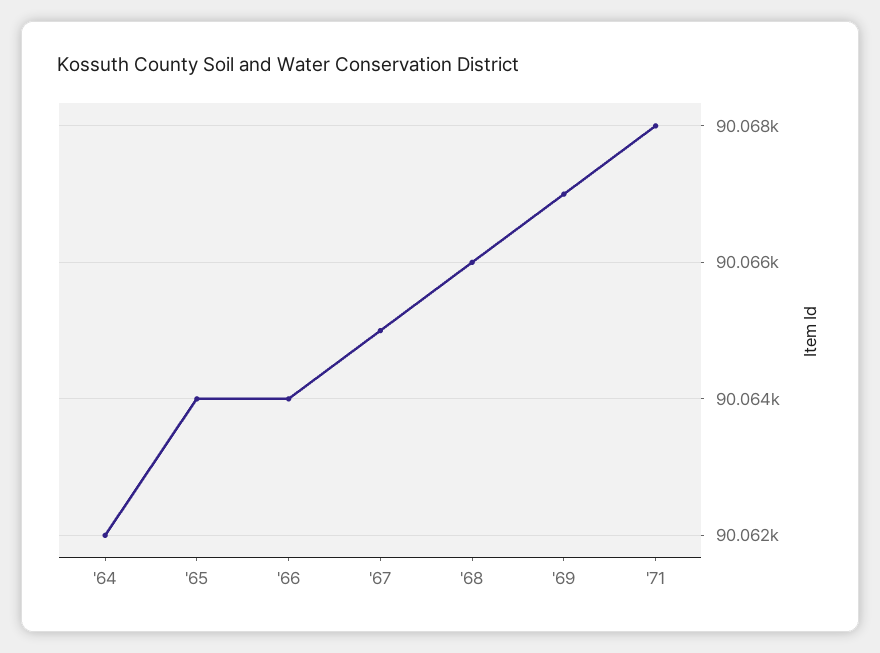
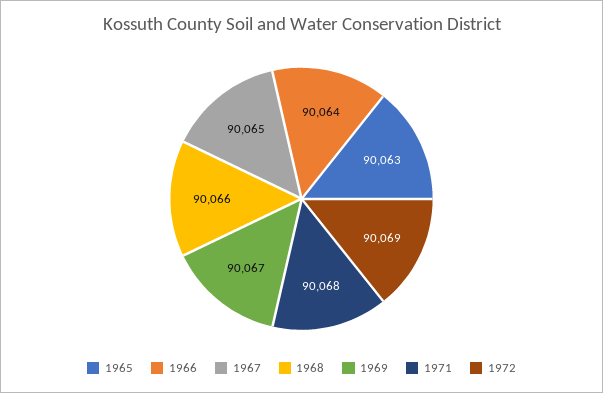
'64: 90062 -> none
'65: 90064 -> 90063
1972: none -> 90069

